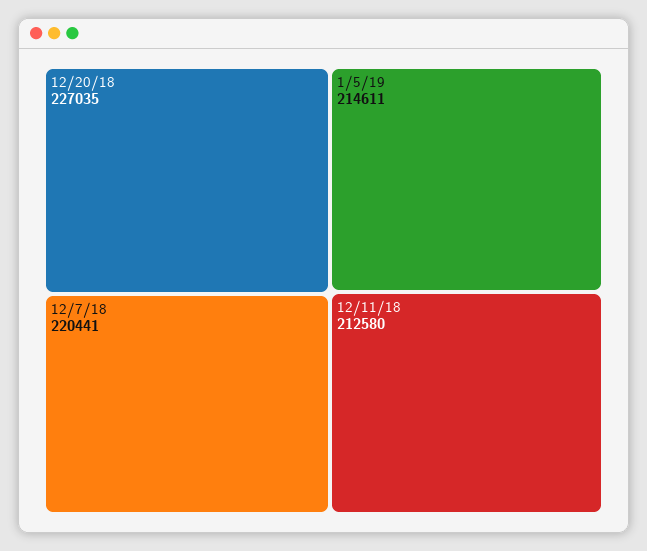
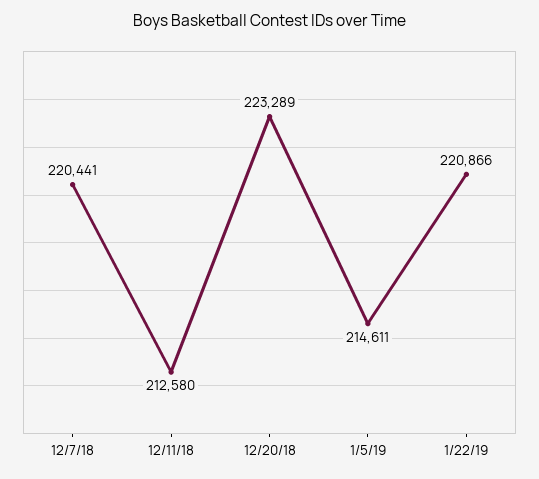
12/20/18: 227035 -> 223289
1/22/19: none -> 220866

